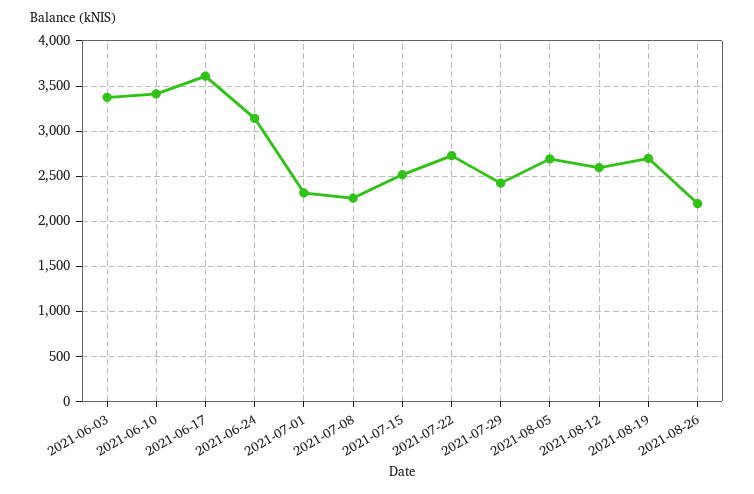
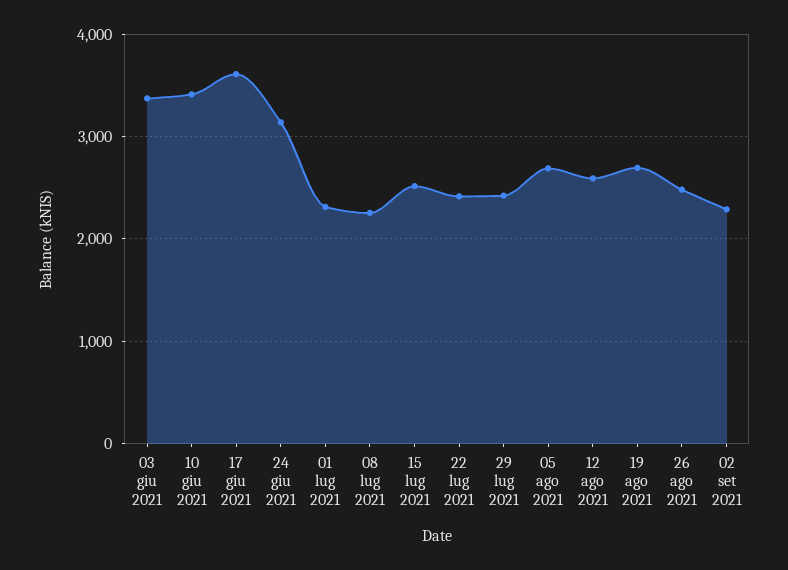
2021-07-22: 2700 -> 2400
2021-08-26: 2200 -> 2500
02 set 2021: none -> 2300

